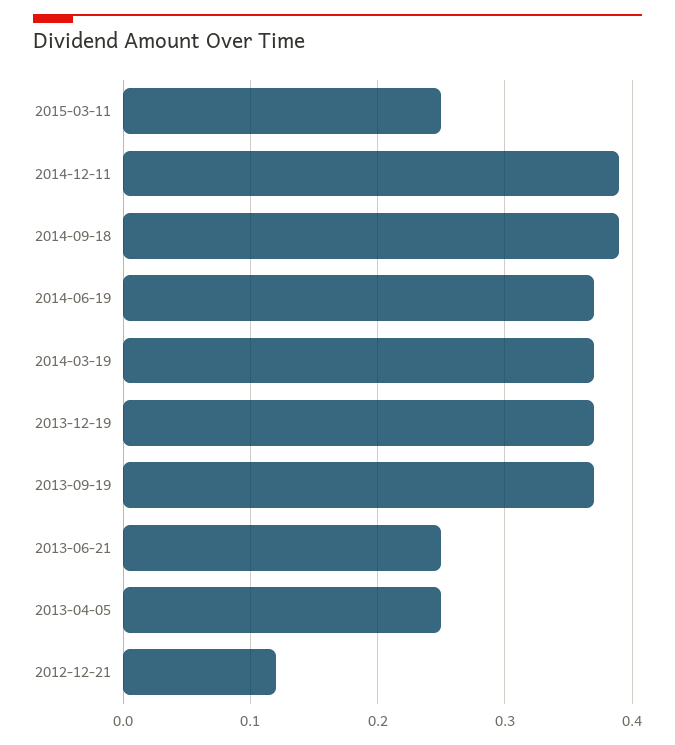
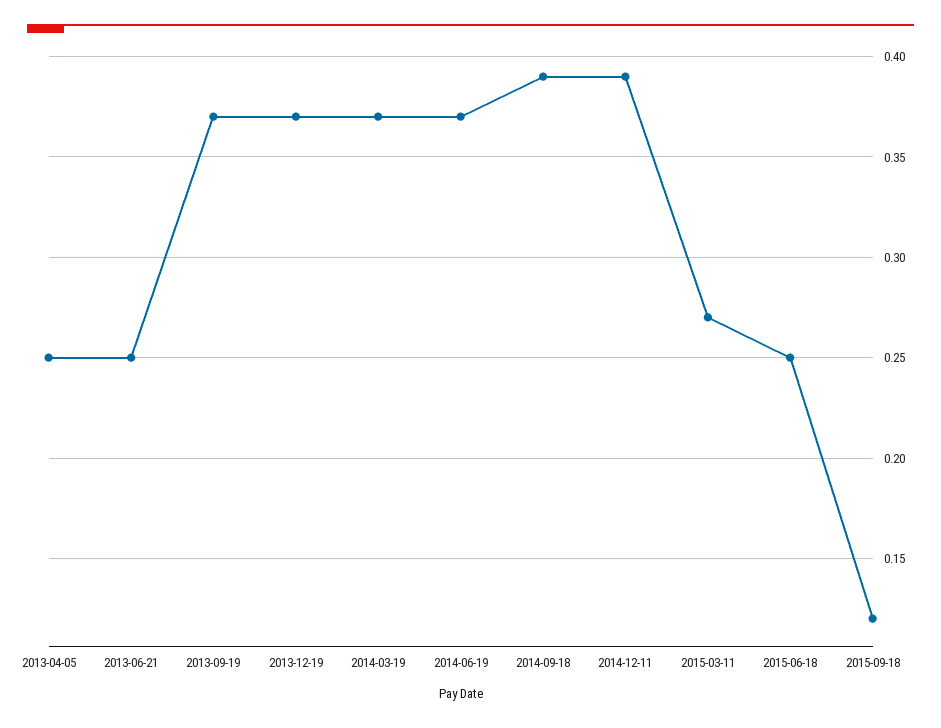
2015-03-11: 0.25 -> 0.27
2012-12-21: 0.12 -> none
2015-06-18: none -> 0.25
2015-09-18: none -> 0.12

